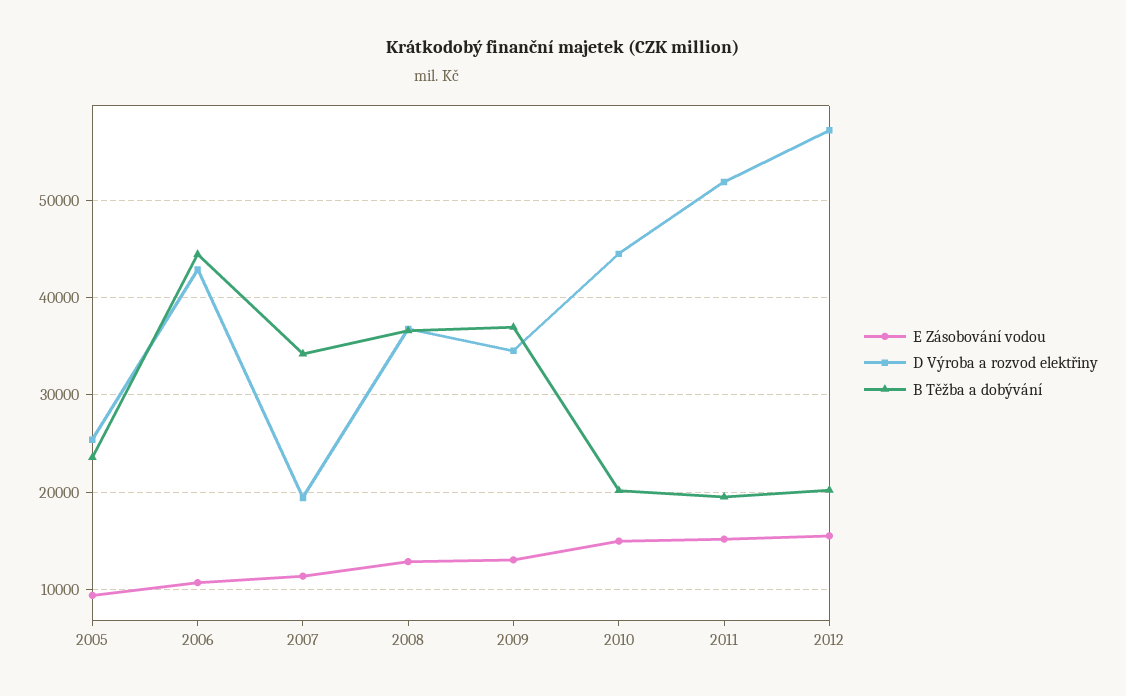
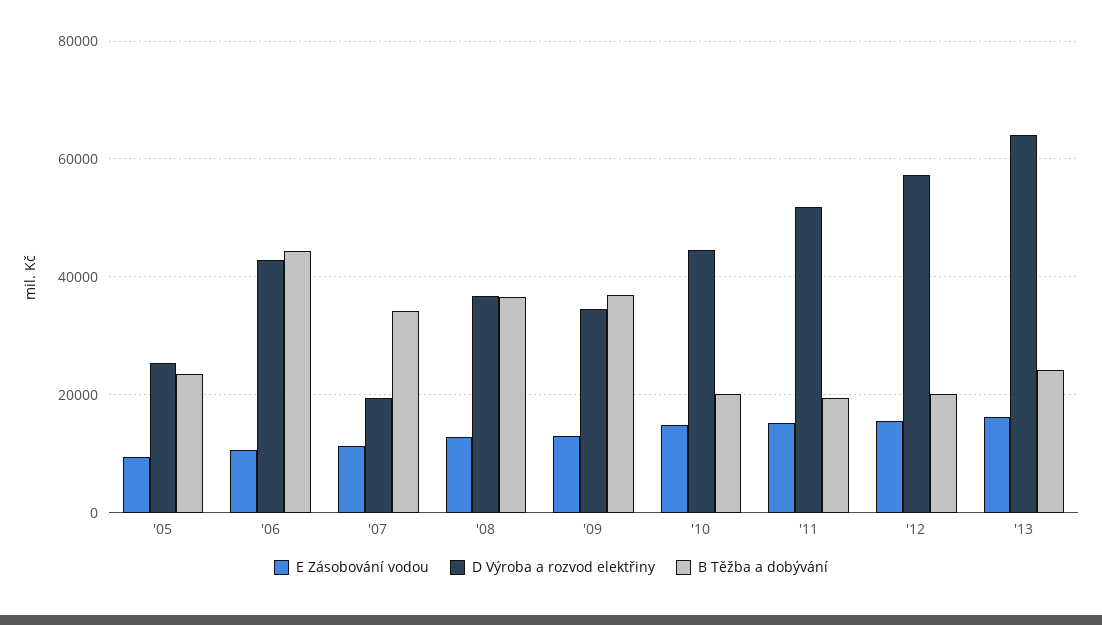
E Zásobování vodou, '13: none -> 16000
D Výroba a rozvod elektřiny, '13: none -> 64000
B Těžba a dobývání, '13: none -> 24000

